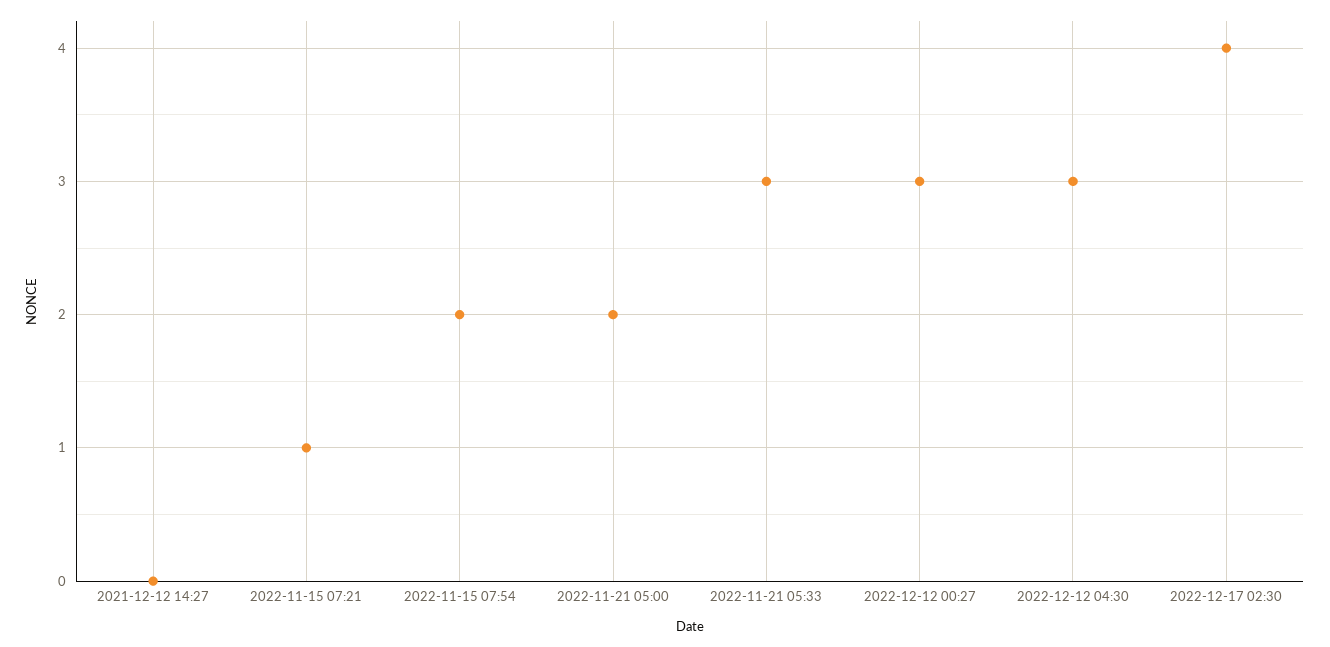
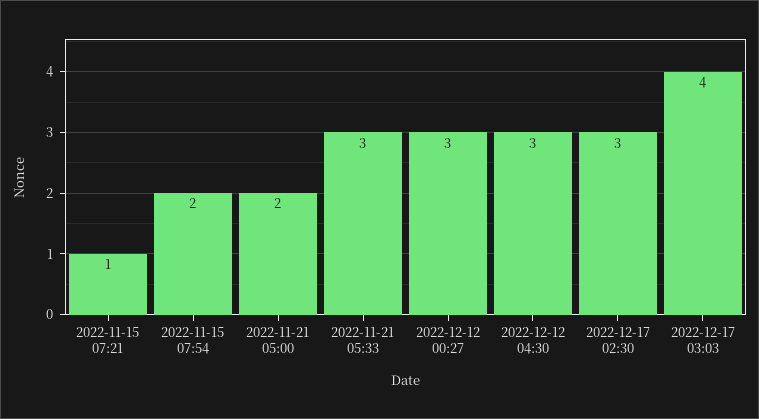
2021-12-12 14:27: 0 -> none
2022-12-17 02:30: 4 -> 3
2022-12-17 03:03: none -> 4

